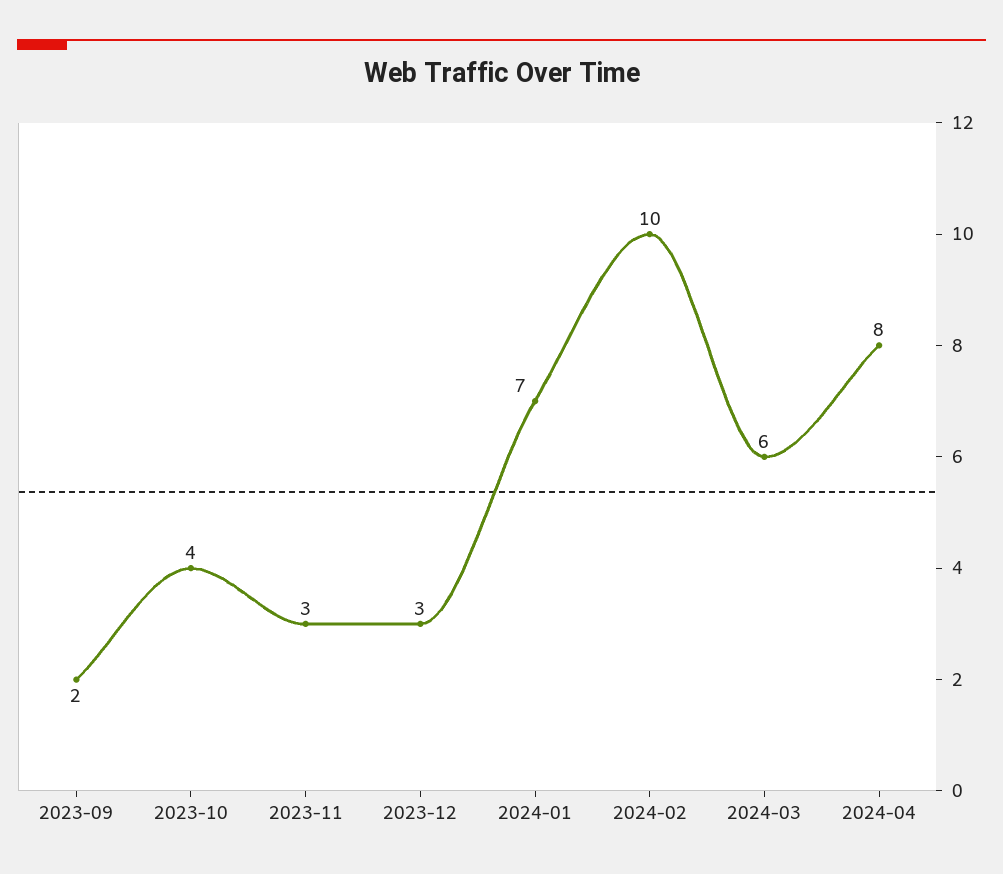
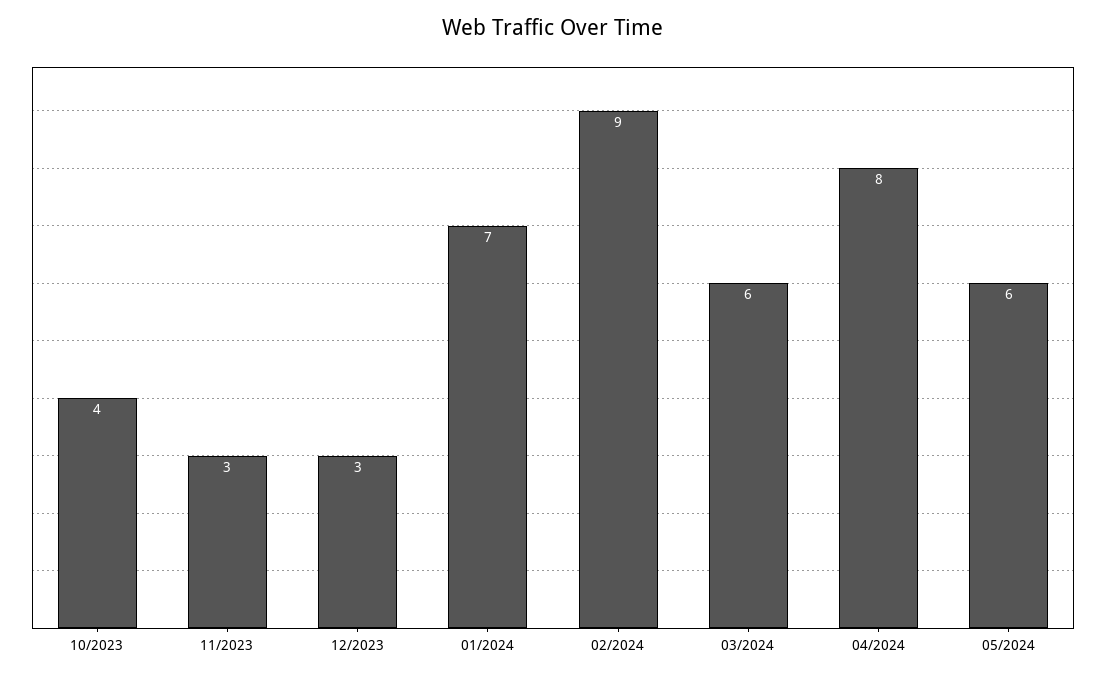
2023-09: 2 -> none
2024-02: 10 -> 9
05/2024: none -> 6

